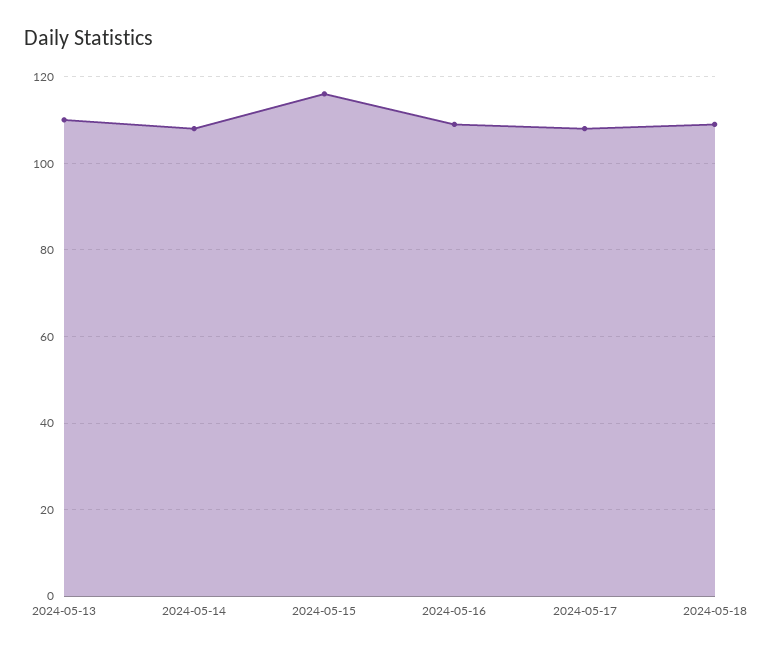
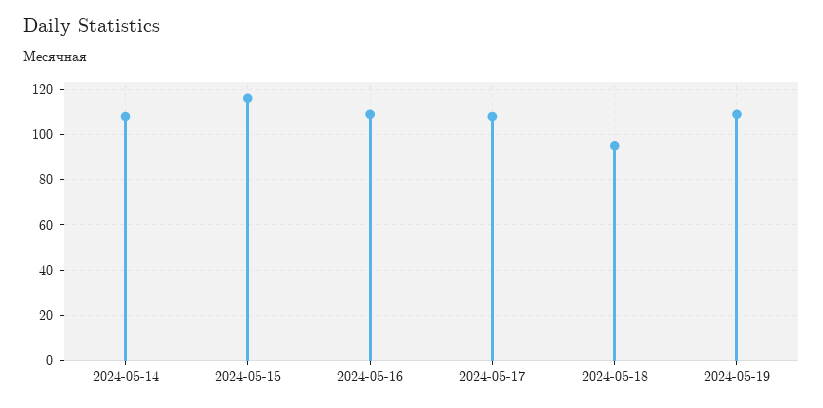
2024-05-13: 110 -> none
2024-05-18: 110 -> 95
2024-05-19: none -> 110

